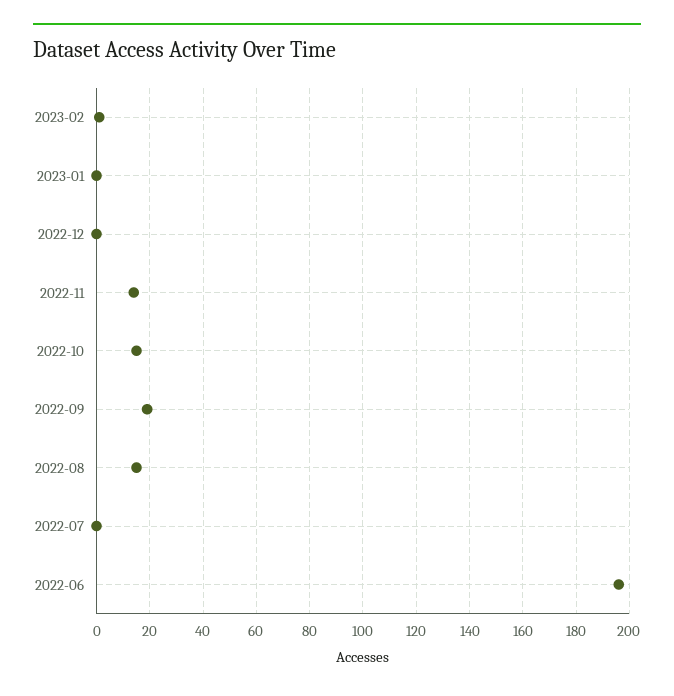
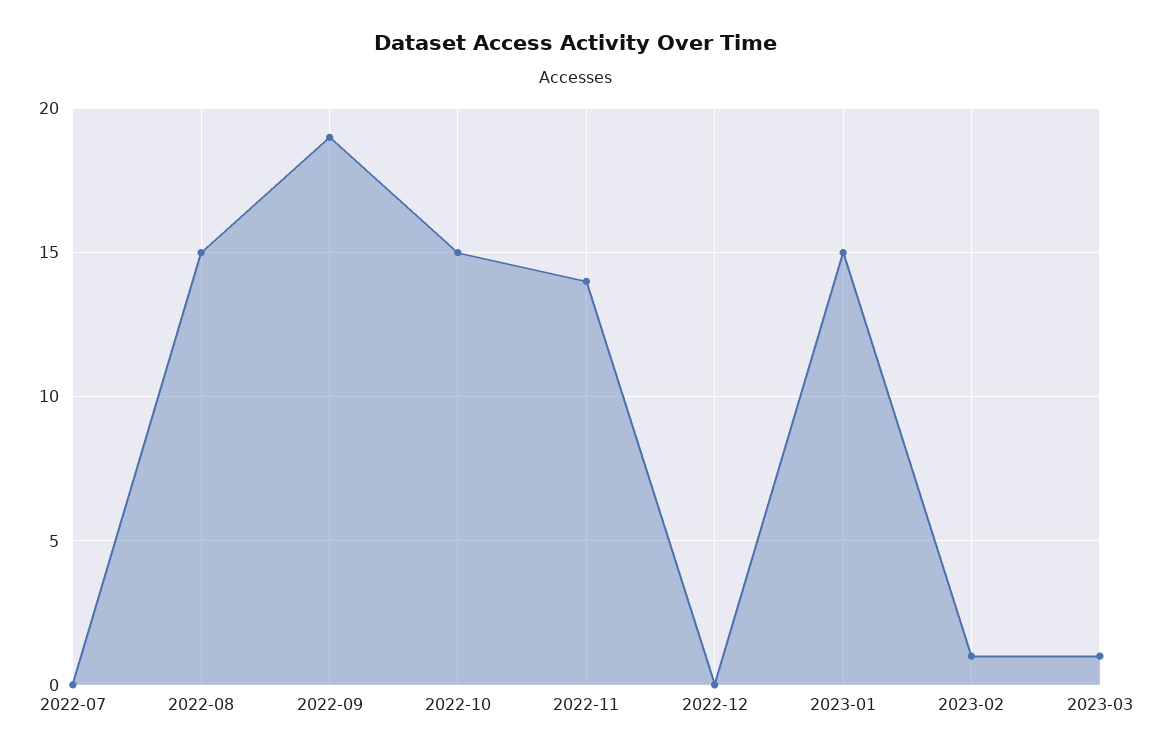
2023-01: 0 -> 15
2022-06: 195 -> none
2023-03: none -> 1

